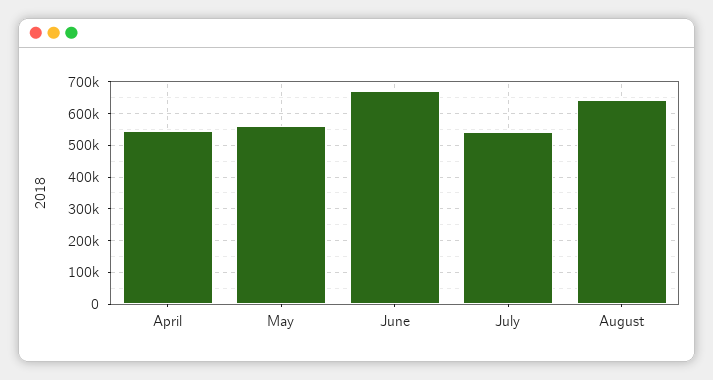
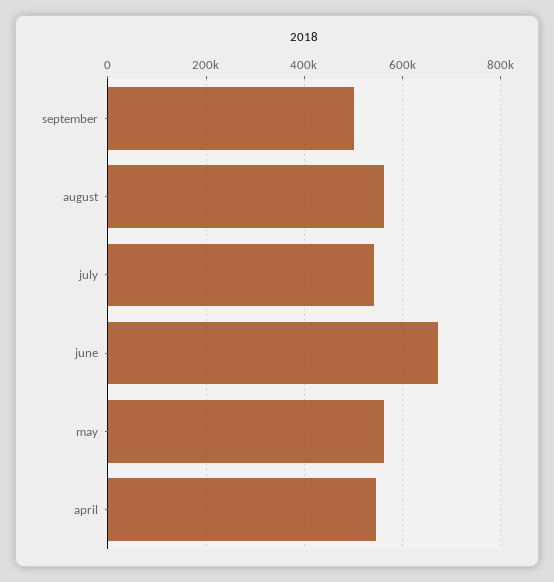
August: 640000 -> 560000
september: none -> 500000

